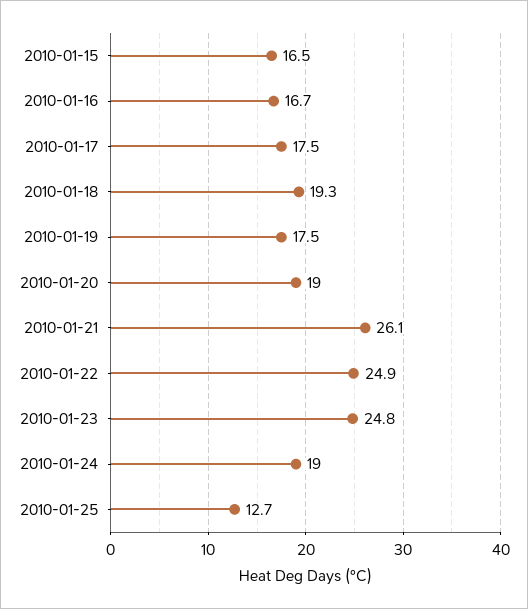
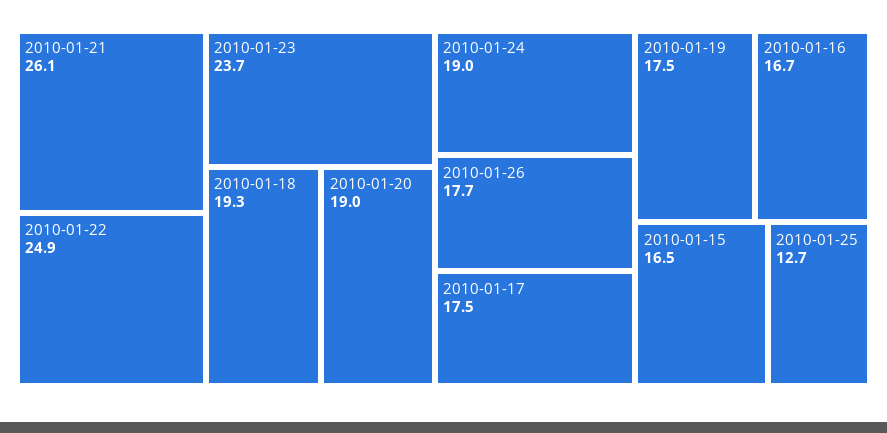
2010-01-23: 24.8 -> 23.7
2010-01-26: none -> 17.7

